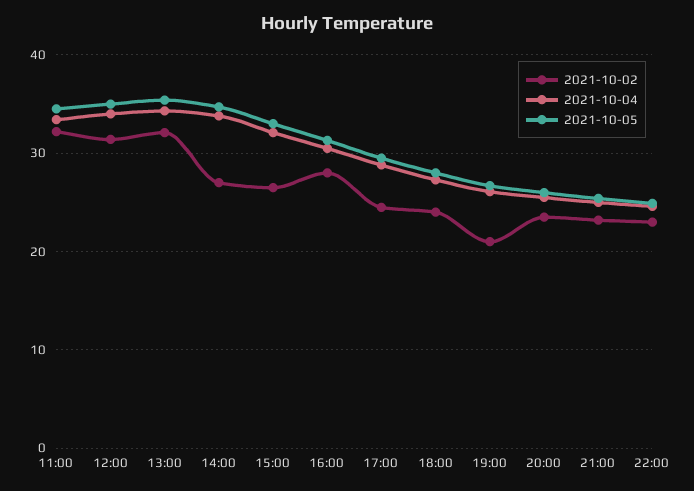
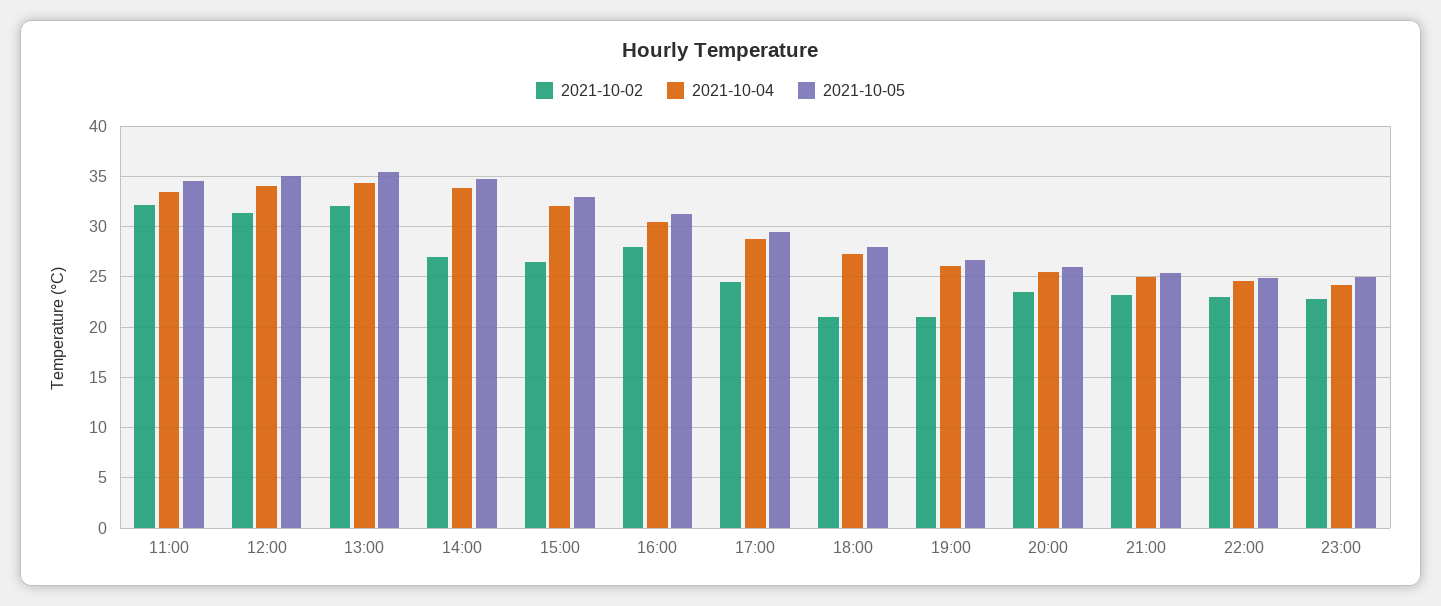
2021-10-02, 18:00: 24 -> 21
2021-10-02, 23:00: none -> 23
2021-10-04, 23:00: none -> 24
2021-10-05, 23:00: none -> 25

